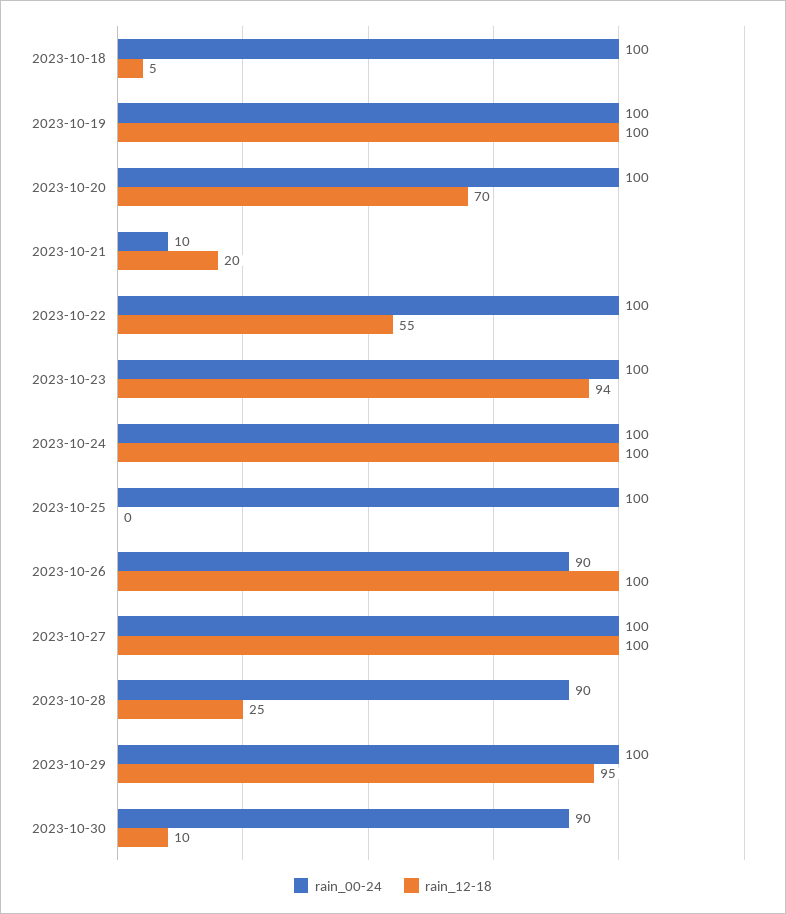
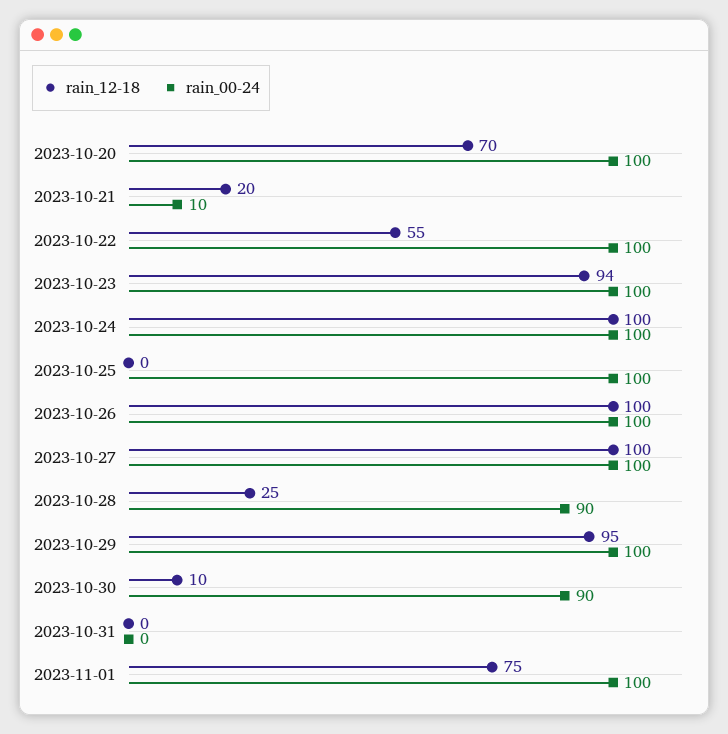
rain_00-24, 2023-10-18: 100 -> none
rain_12-18, 2023-10-18: 5 -> none
rain_00-24, 2023-10-19: 100 -> none
rain_12-18, 2023-10-19: 100 -> none
rain_00-24, 2023-10-26: 90 -> 100
rain_12-18, 2023-10-31: none -> 0
rain_00-24, 2023-10-31: none -> 0
rain_12-18, 2023-11-01: none -> 75
rain_00-24, 2023-11-01: none -> 100

